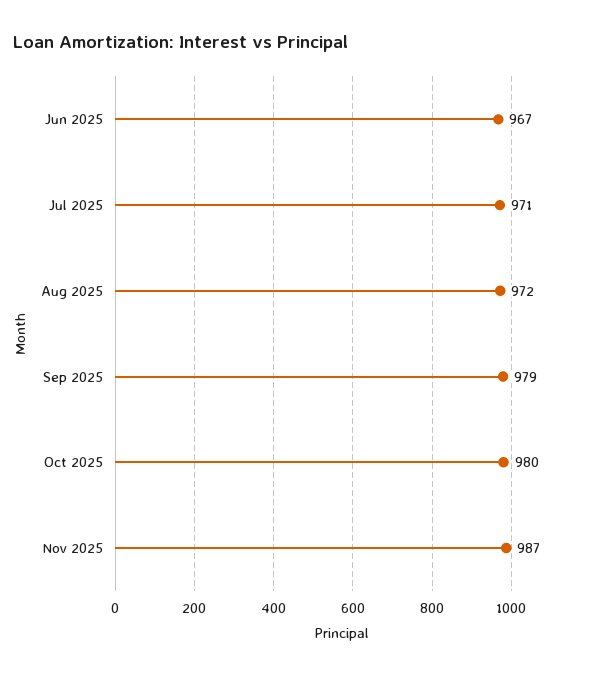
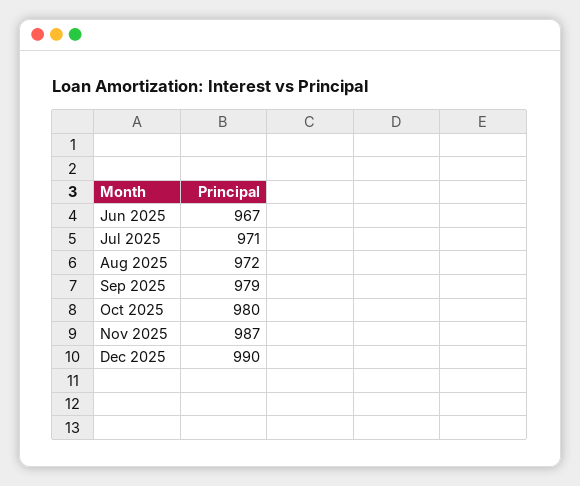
Dec 2025: none -> 990

